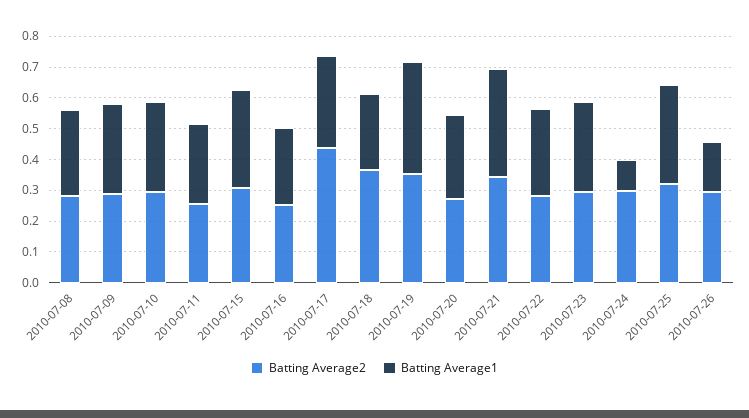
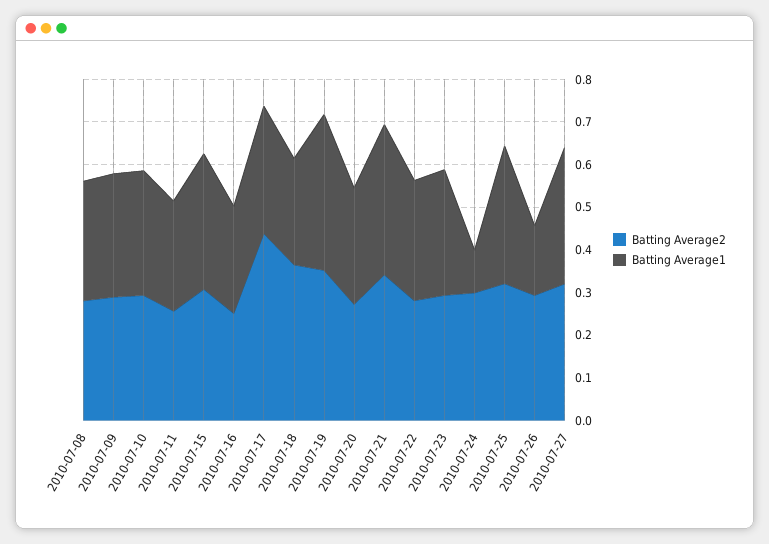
Batting Average2, 2010-07-27: none -> 0.32
Batting Average1, 2010-07-27: none -> 0.32

